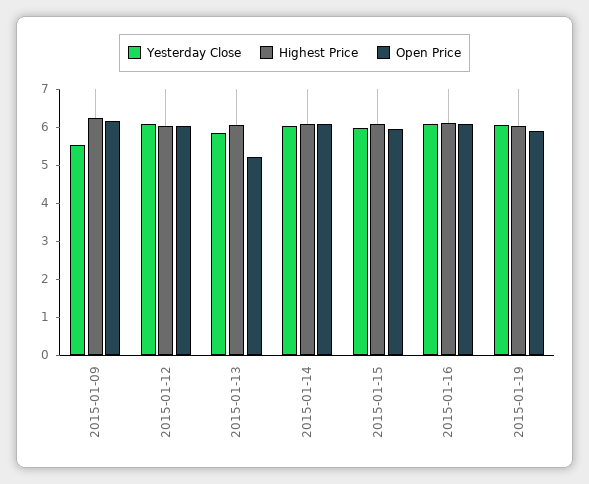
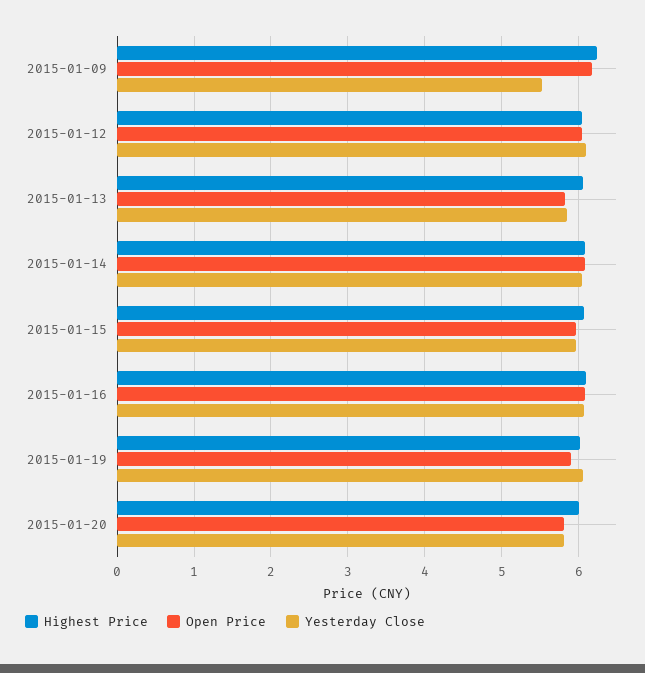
Open Price, 2015-01-13: 5.25 -> 5.8
Highest Price, 2015-01-20: none -> 6
Open Price, 2015-01-20: none -> 5.8
Yesterday Close, 2015-01-20: none -> 5.8

